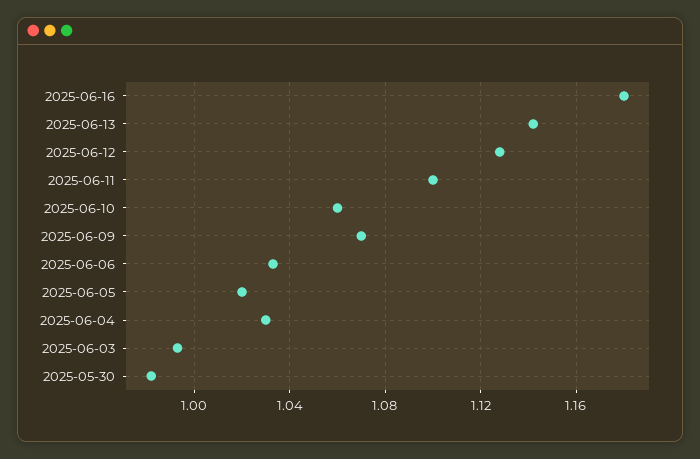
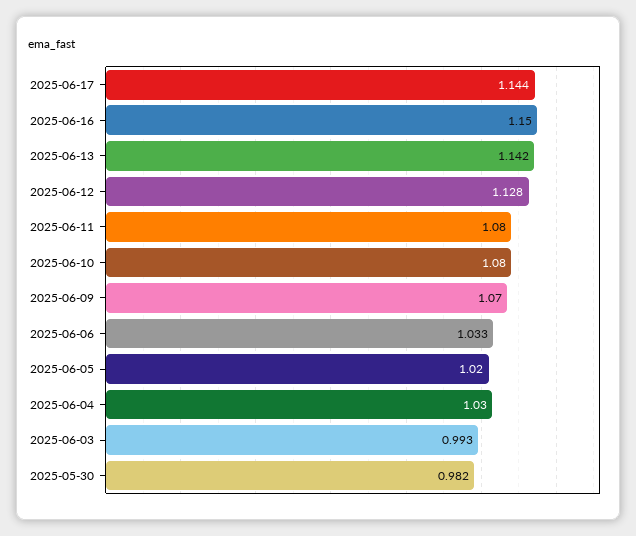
2025-06-16: 1.18 -> 1.15
2025-06-11: 1.1 -> 1.08
2025-06-10: 1.06 -> 1.08
2025-06-17: none -> 1.144

